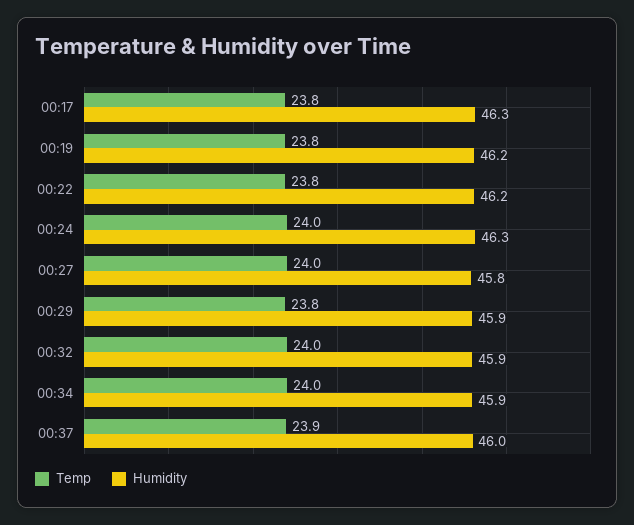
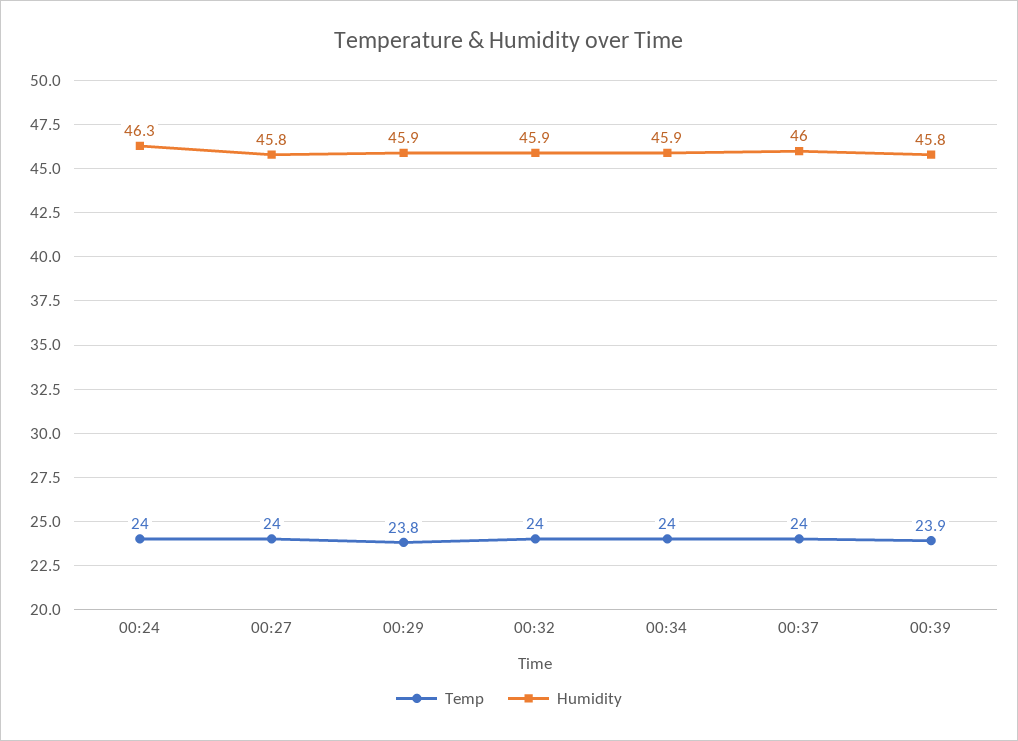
Temp, 00:17: 23.8 -> none
Humidity, 00:17: 46.3 -> none
Temp, 00:19: 23.8 -> none
Humidity, 00:19: 46.2 -> none
Temp, 00:22: 23.8 -> none
Humidity, 00:22: 46.2 -> none
Temp, 00:37: 23.9 -> 24
Temp, 00:39: none -> 23.9
Humidity, 00:39: none -> 45.8

